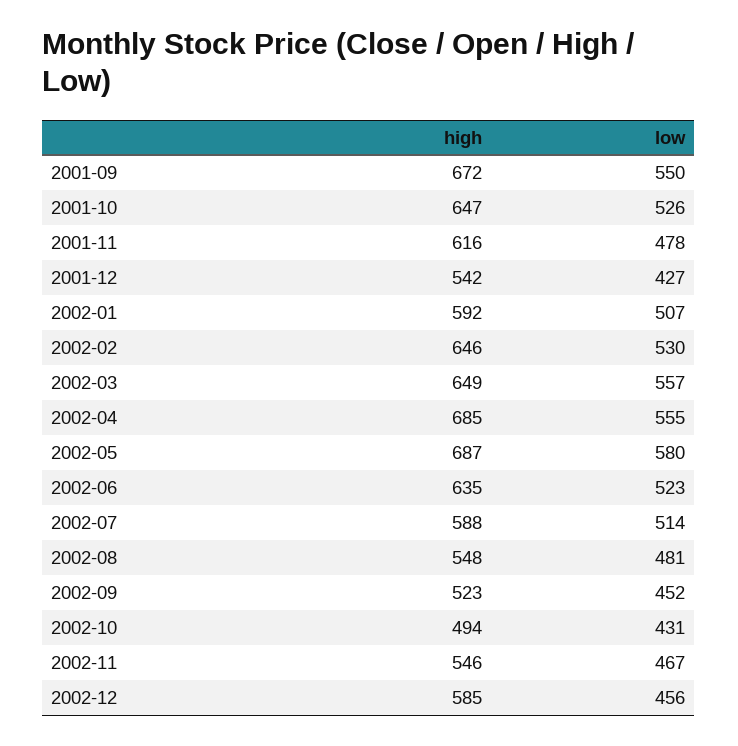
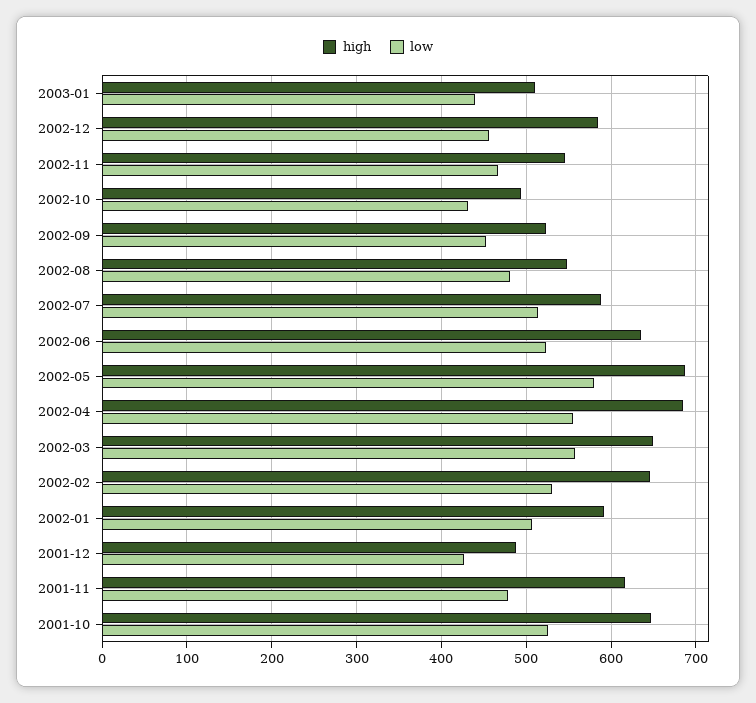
high, 2001-09: 672 -> none
low, 2001-09: 550 -> none
high, 2001-12: 542 -> 490
high, 2003-01: none -> 510
low, 2003-01: none -> 440

